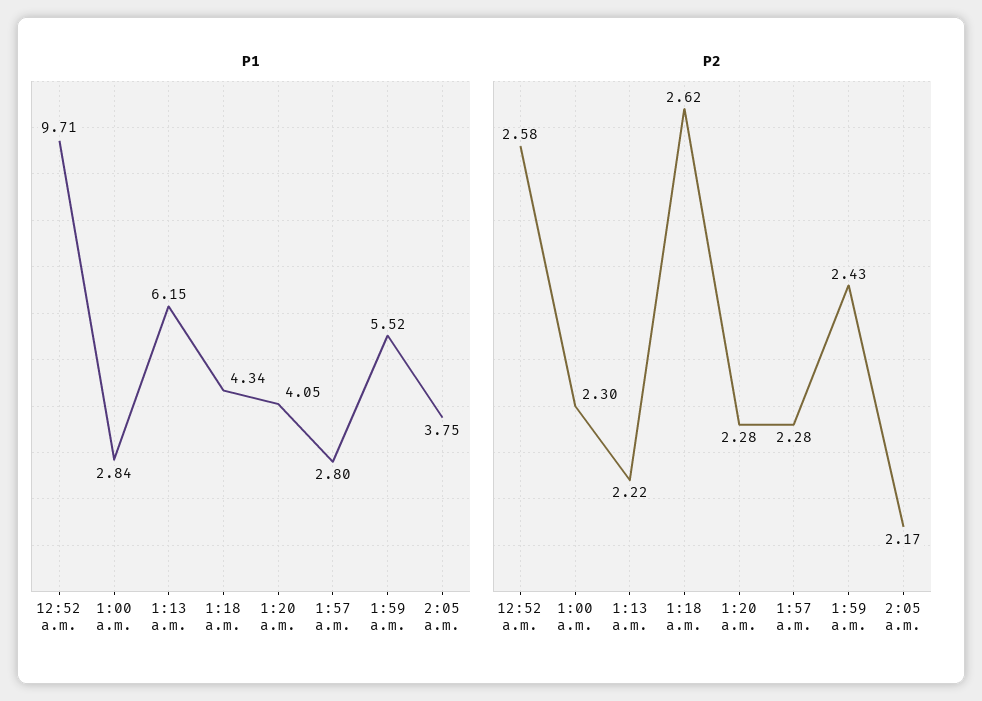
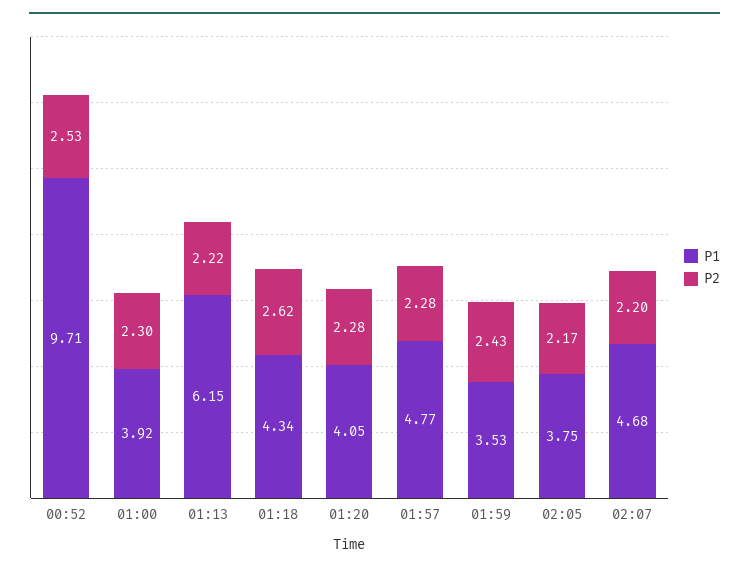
P1, 1:00 a.m.: 2.84 -> 3.92
P1, 1:57 a.m.: 2.8 -> 4.77
P1, 1:59 a.m.: 5.52 -> 3.53
P2, 12:52 a.m.: 2.58 -> 2.53
P1, 02:07: none -> 4.68
P2, 02:07: none -> 2.2

